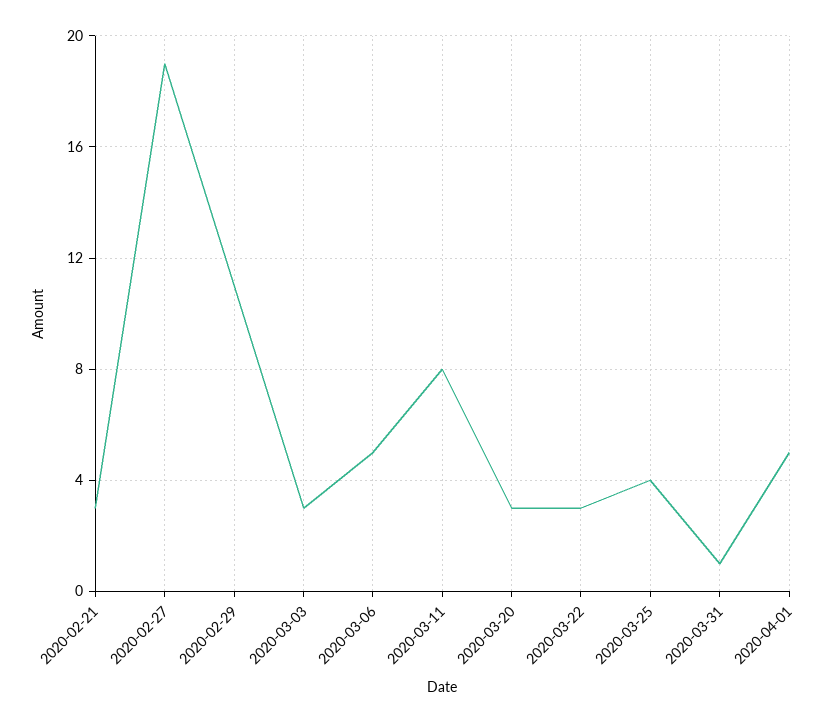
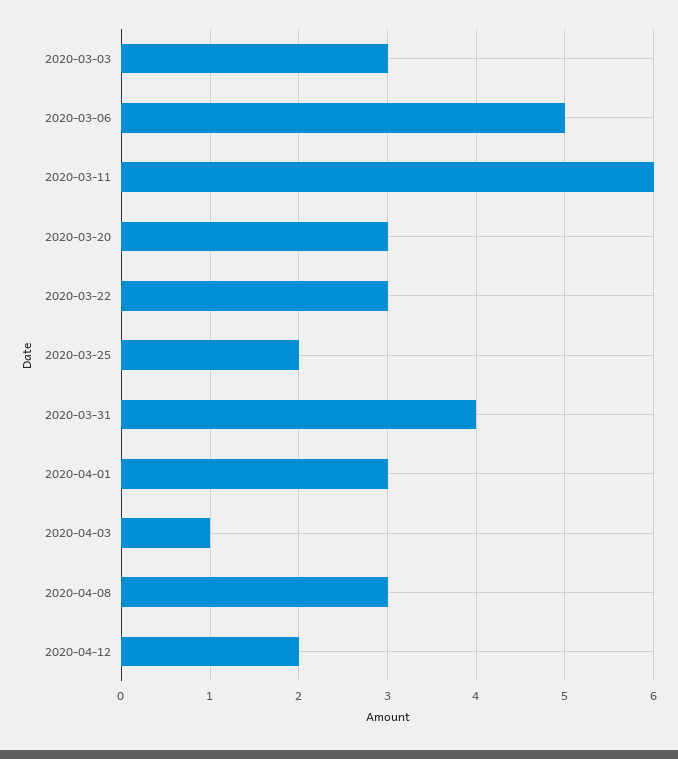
2020-02-21: 3 -> none
2020-02-27: 19 -> none
2020-02-29: 11 -> none
2020-03-11: 8 -> 6
2020-03-25: 4 -> 2
2020-03-31: 1 -> 4
2020-04-01: 5 -> 3
2020-04-03: none -> 1
2020-04-08: none -> 3
2020-04-12: none -> 2

